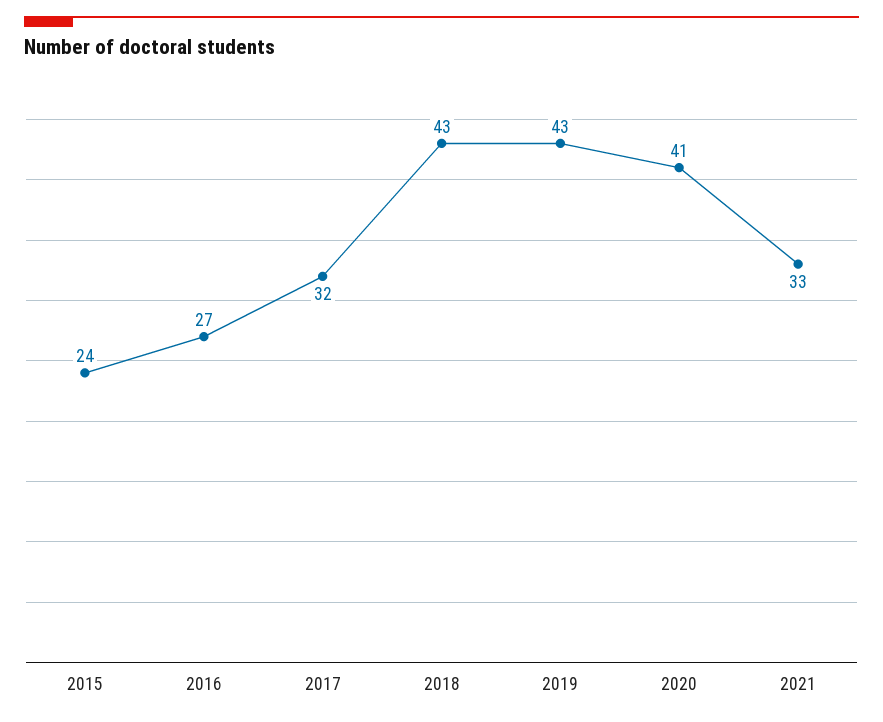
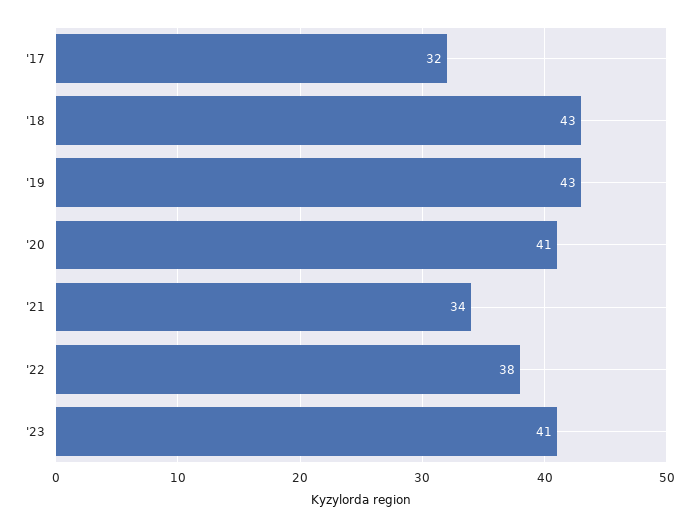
2015: 24 -> none
2016: 27 -> none
2021: 33 -> 34
'22: none -> 38
'23: none -> 41

